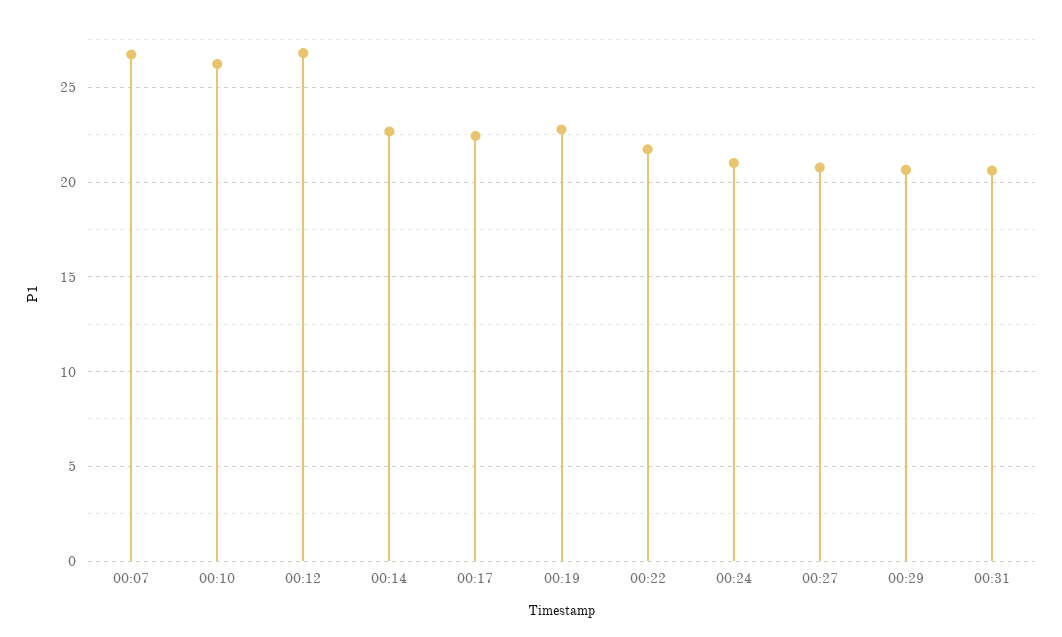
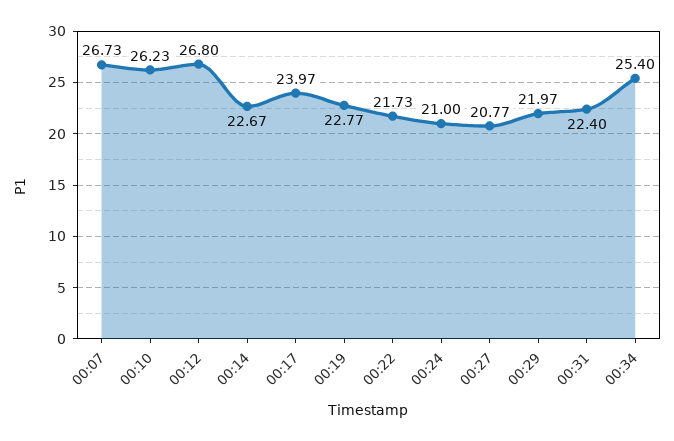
00:17: 22.5 -> 23.97
00:29: 20.5 -> 21.97
00:31: 20.5 -> 22.4
00:34: none -> 25.4

